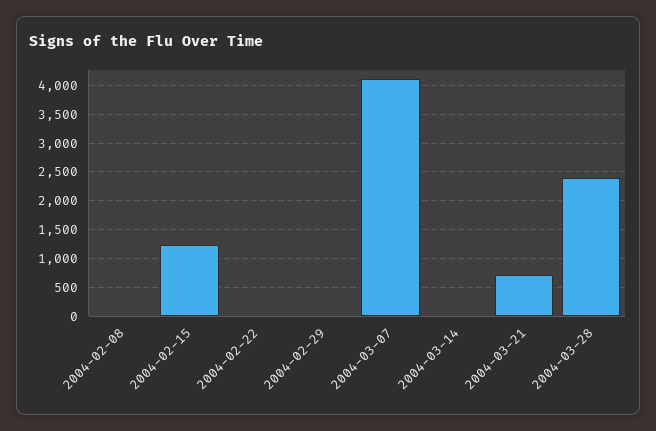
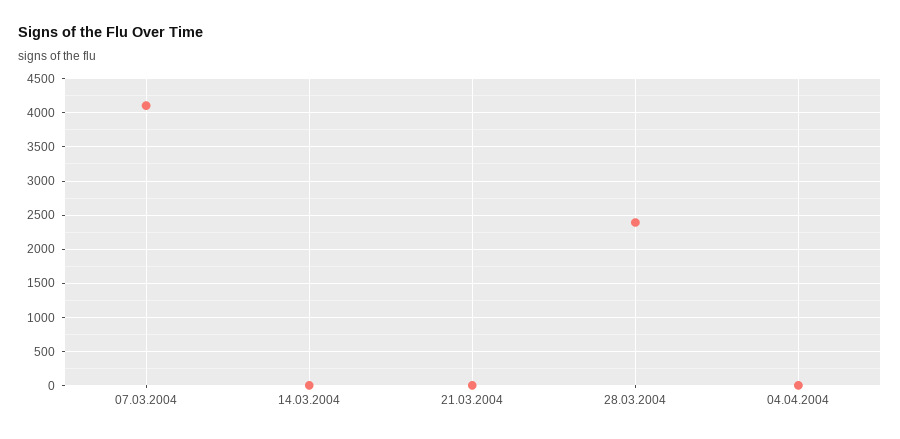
2004-02-08: 0 -> none
2004-02-15: 1250 -> none
2004-02-22: 0 -> none
2004-02-29: 0 -> none
2004-03-21: 750 -> 0
04.04.2004: none -> 0

